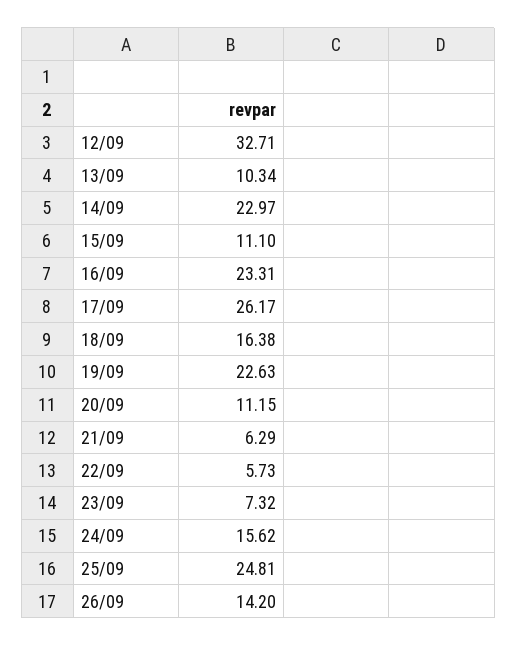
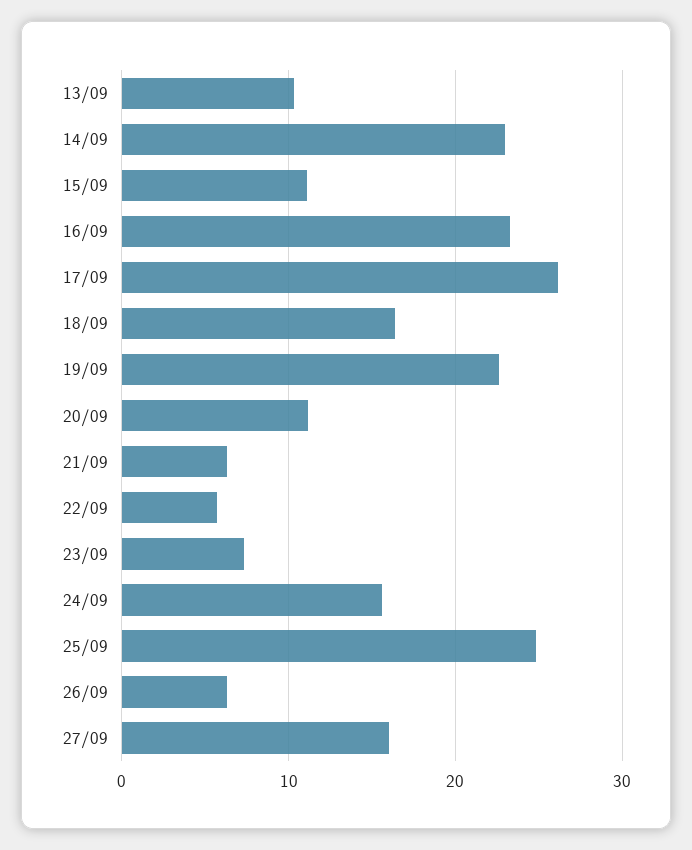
12/09: 32.71 -> none
26/09: 14.2 -> 6
27/09: none -> 16

